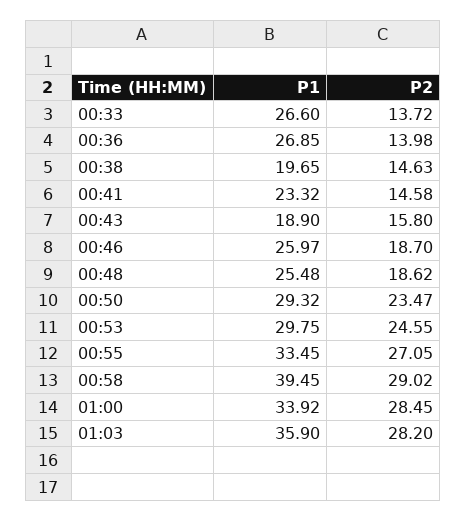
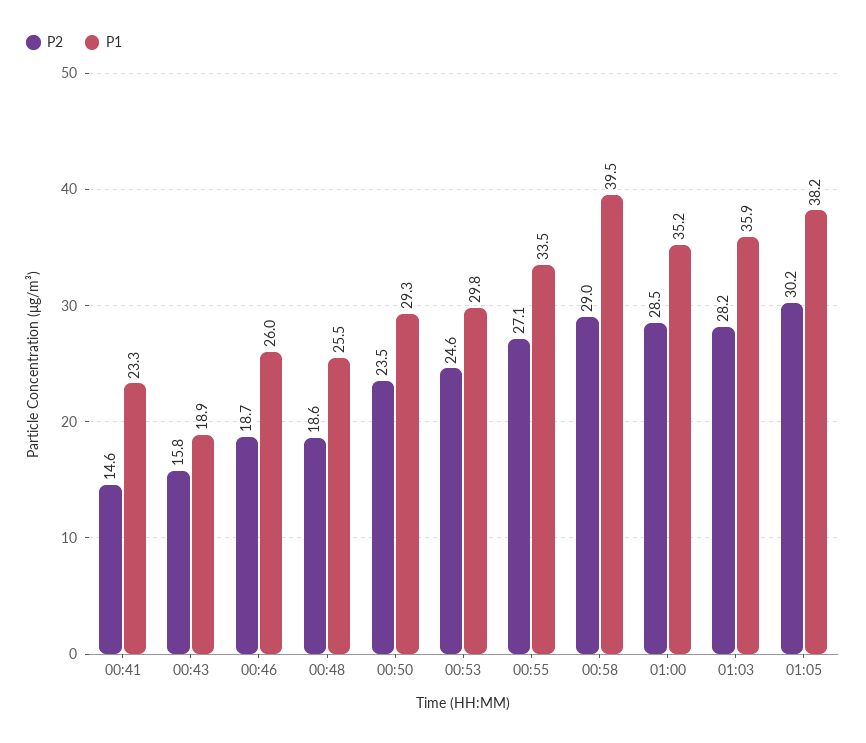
P1, 00:33: 26.6 -> none
P2, 00:33: 13.72 -> none
P1, 00:36: 26.85 -> none
P2, 00:36: 13.98 -> none
P1, 00:38: 19.65 -> none
P2, 00:38: 14.63 -> none
P1, 01:00: 33.92 -> 35.2
P2, 01:05: none -> 30.2
P1, 01:05: none -> 38.2

